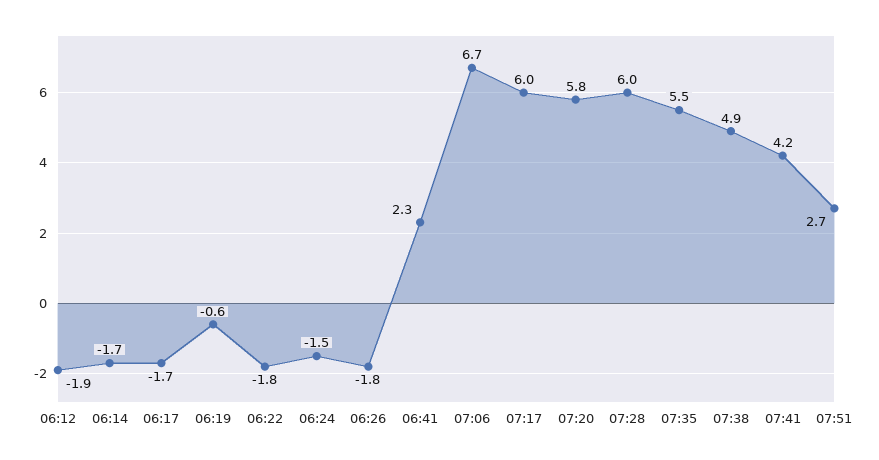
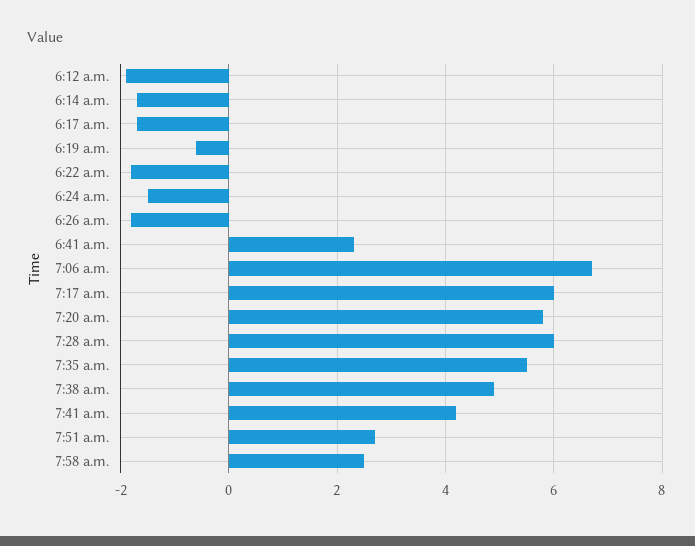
7:58 a.m.: none -> 2.5

